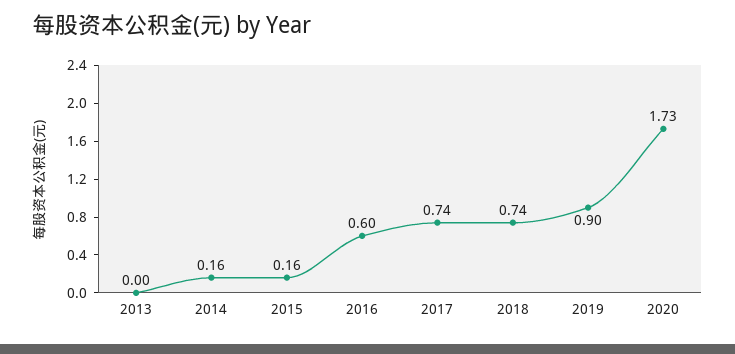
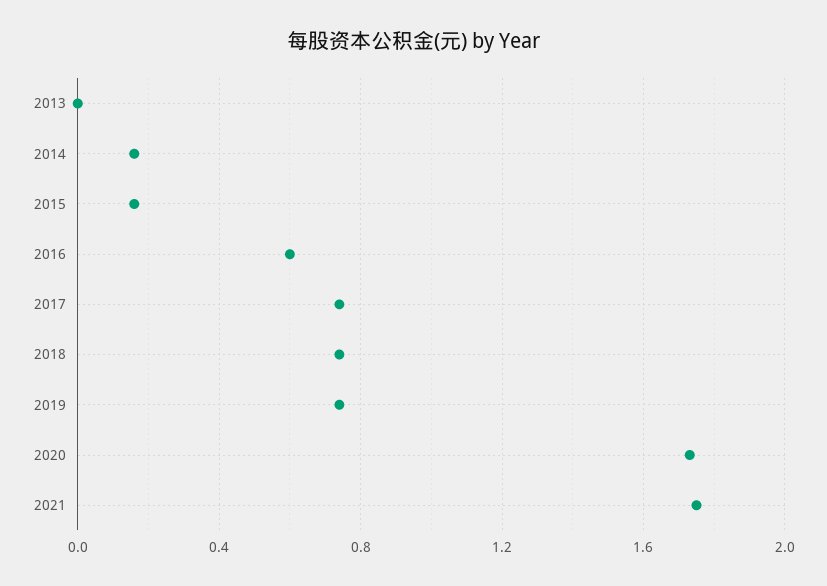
2019: 0.9 -> 0.75
2021: none -> 1.75

